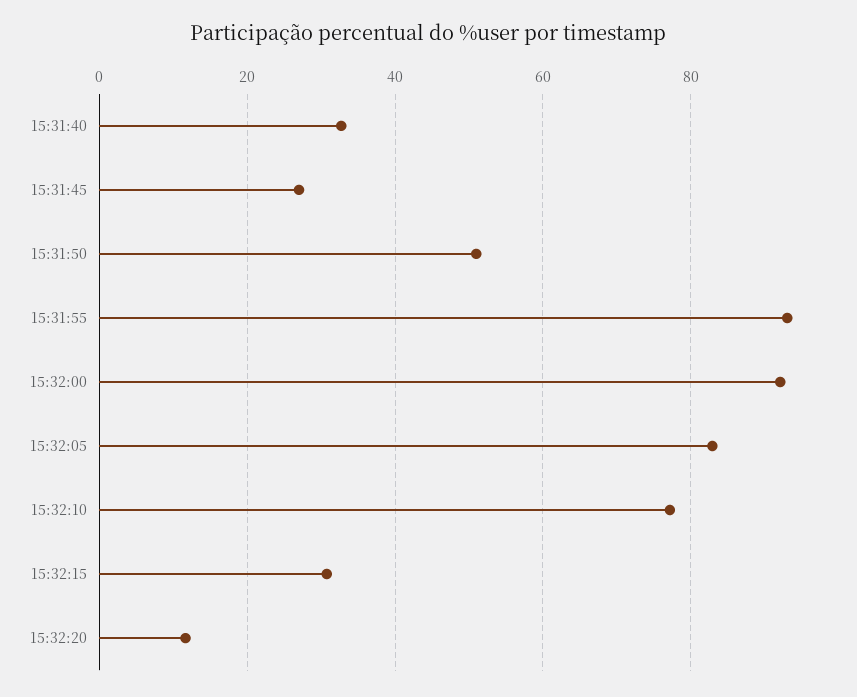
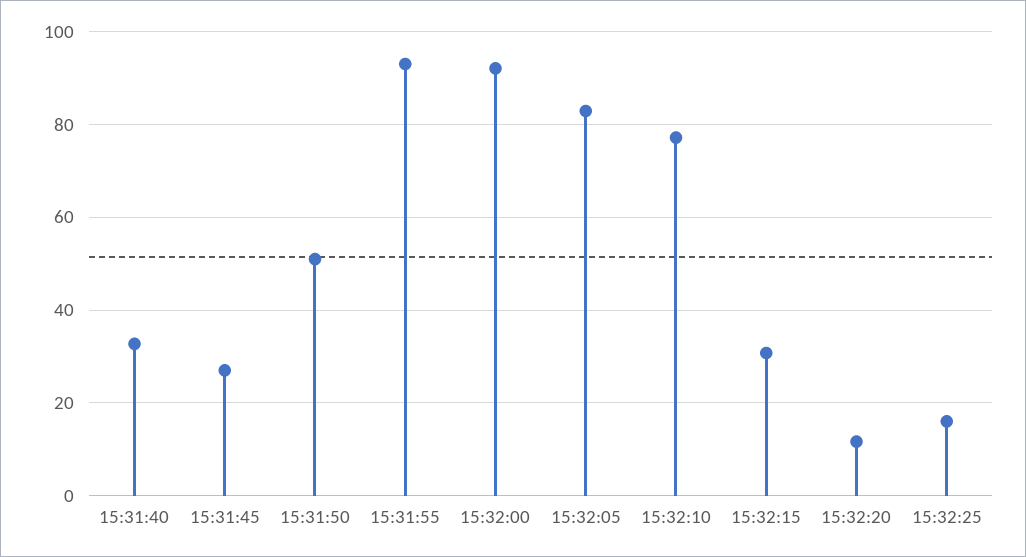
15:32:25: none -> 16

